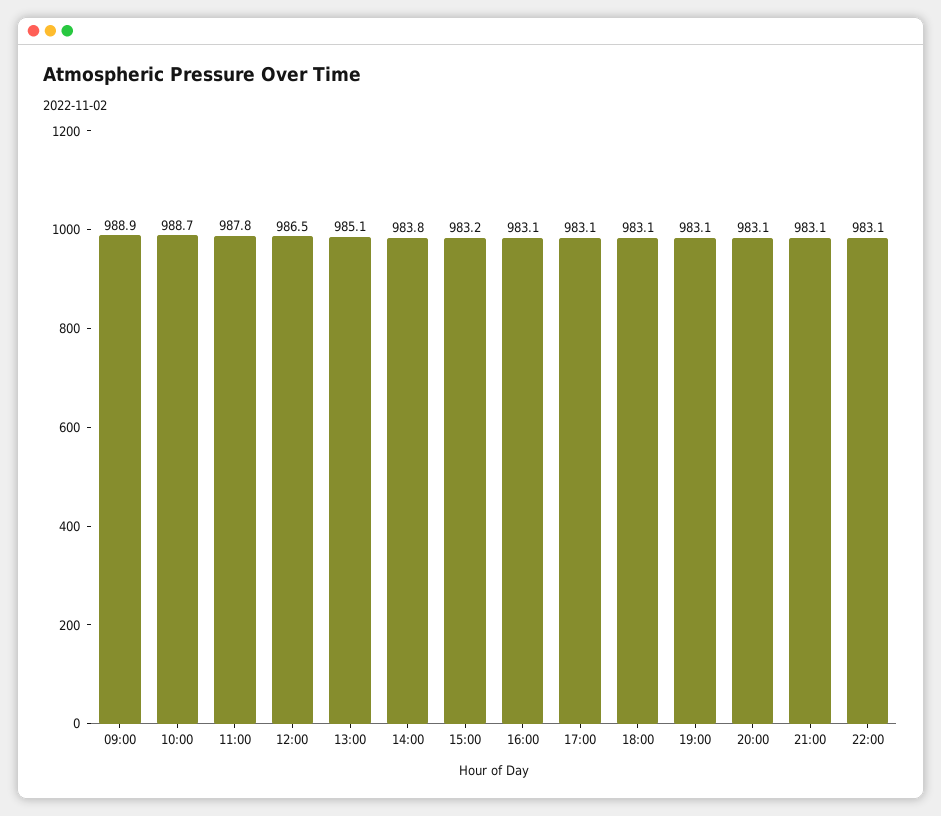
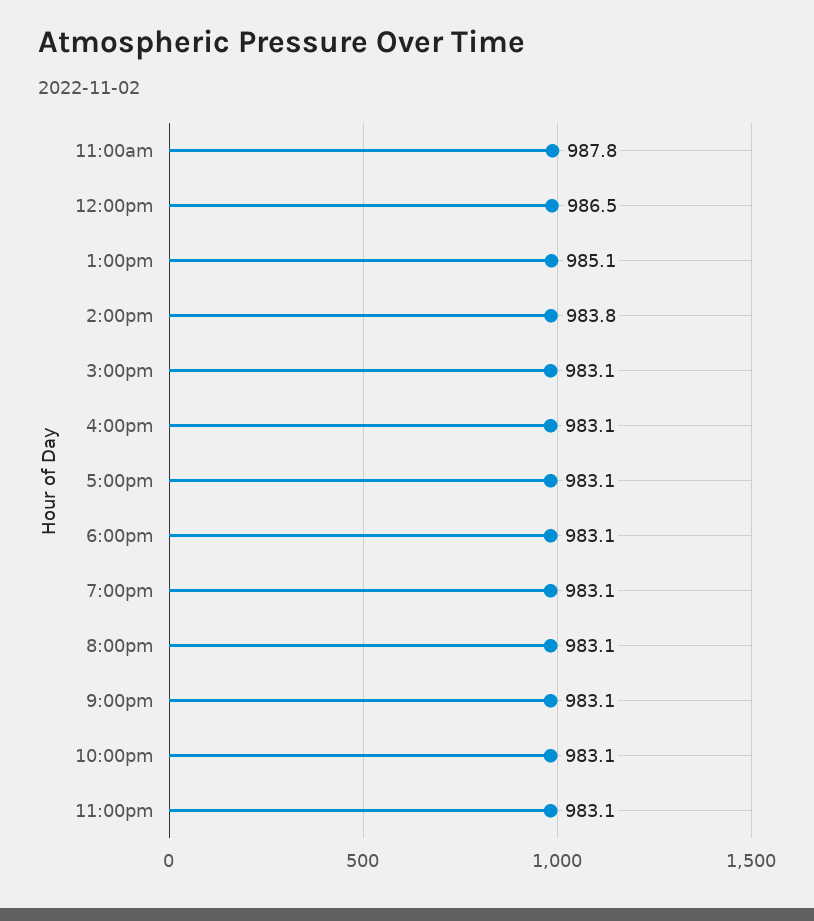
09:00: 988.9 -> none
10:00: 988.7 -> none
15:00: 983.2 -> 983.1
11:00pm: none -> 983.1

